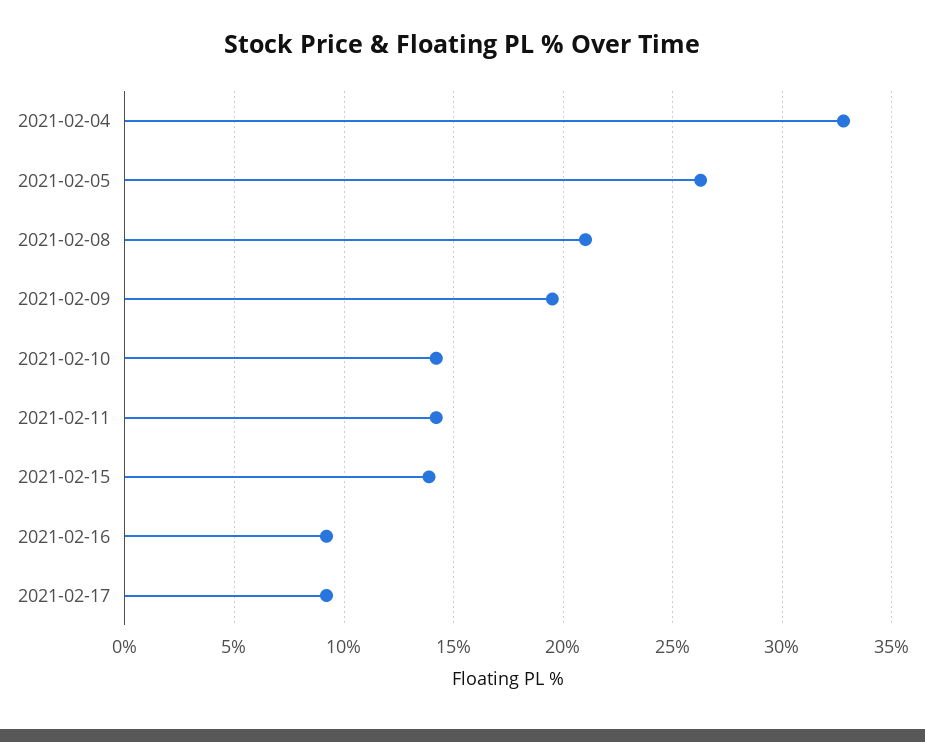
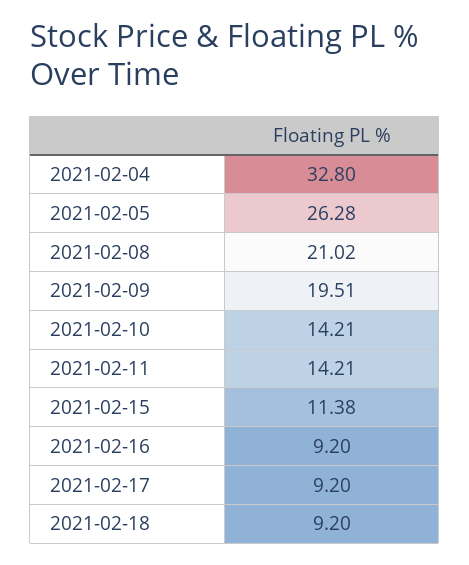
2021-02-15: 14 -> 11.38
2021-02-18: none -> 9.2

